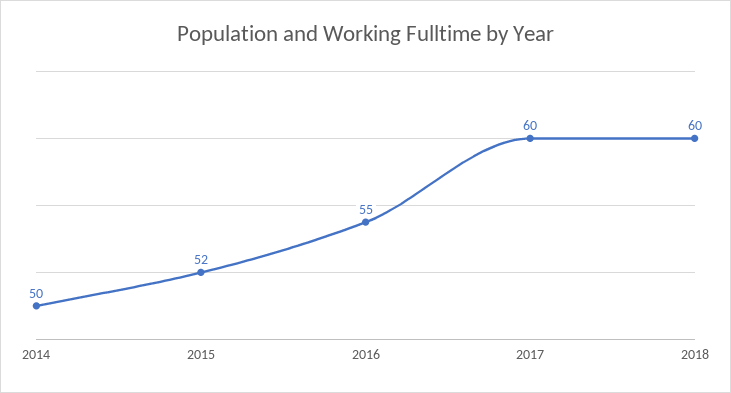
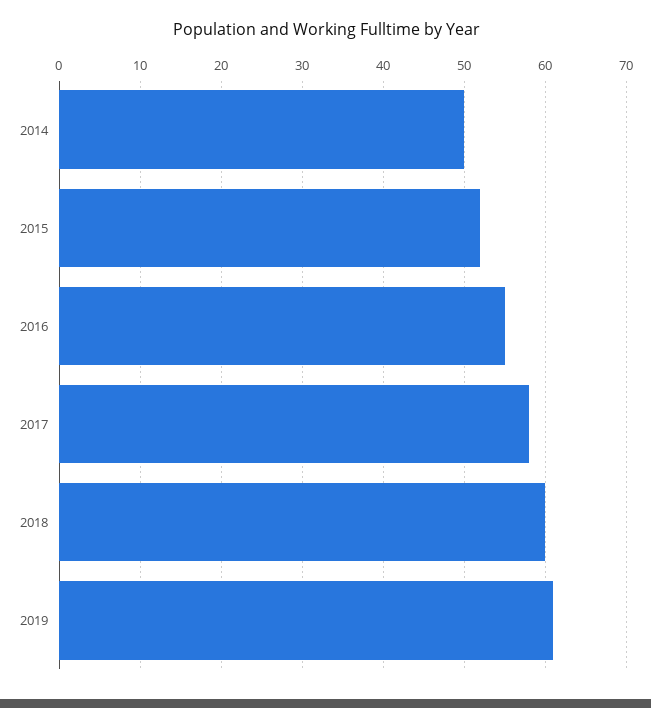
2017: 60 -> 58
2019: none -> 61

